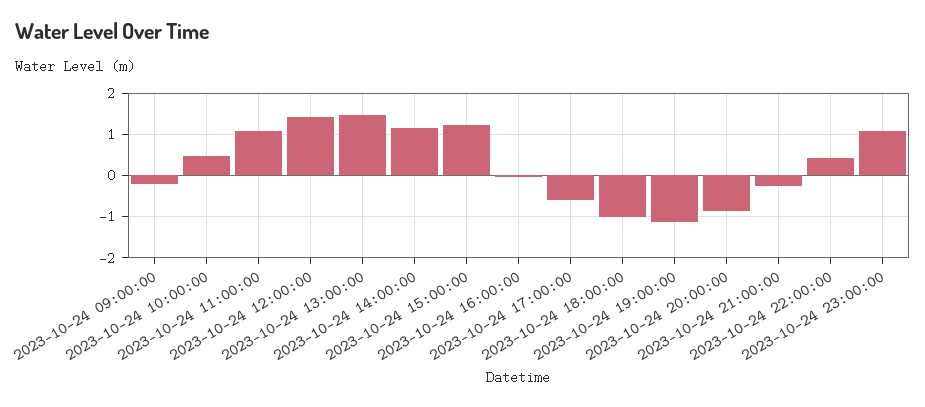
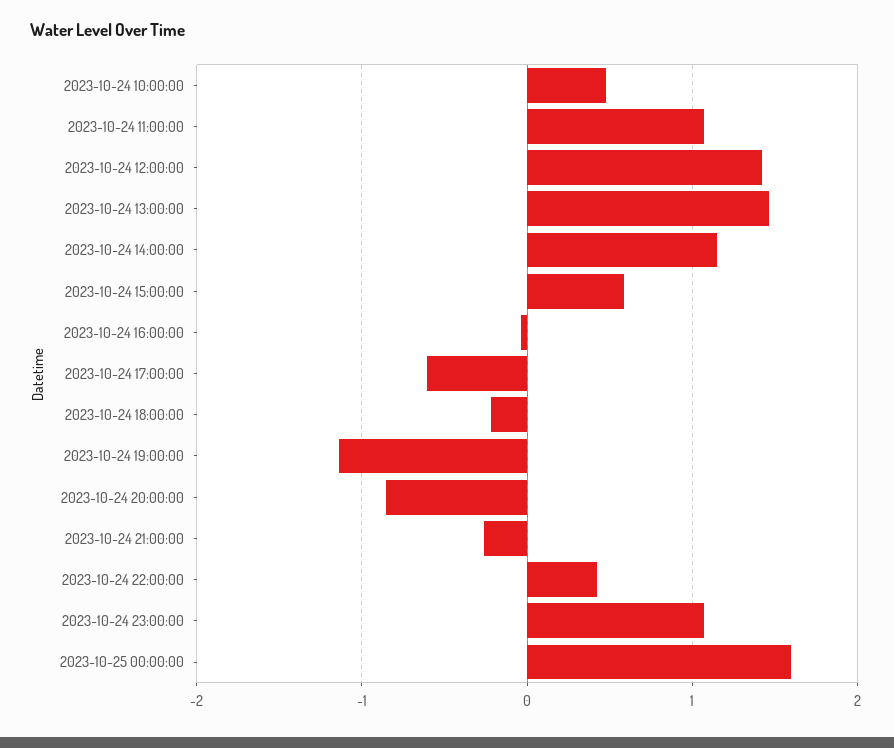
2023-10-24 09:00:00: -0.2 -> none
2023-10-24 15:00:00: 1.2 -> 0.6
2023-10-24 18:00:00: -1 -> -0.2
2023-10-25 00:00:00: none -> 1.6

